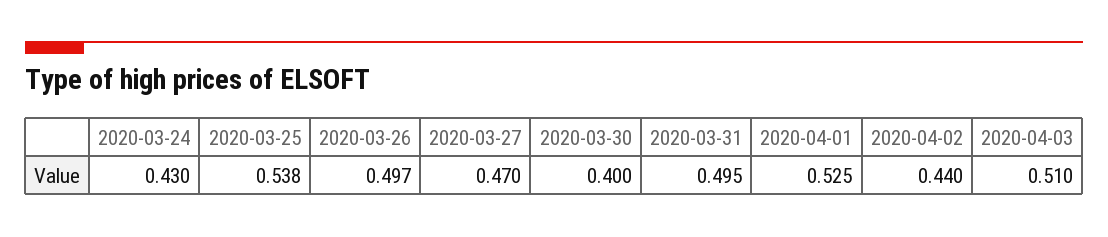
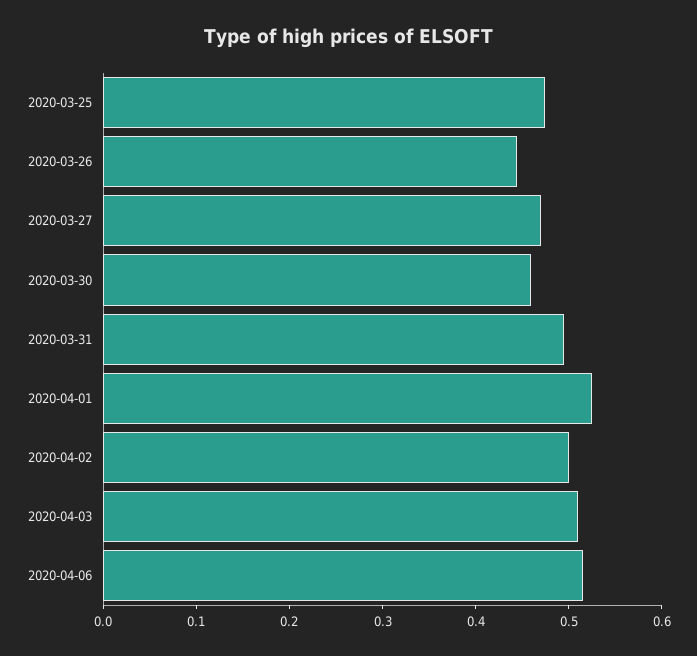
2020-03-24: 0.43 -> none
2020-03-25: 0.538 -> 0.48
2020-03-26: 0.497 -> 0.44
2020-03-30: 0.4 -> 0.46
2020-04-02: 0.44 -> 0.5
2020-04-06: none -> 0.52

